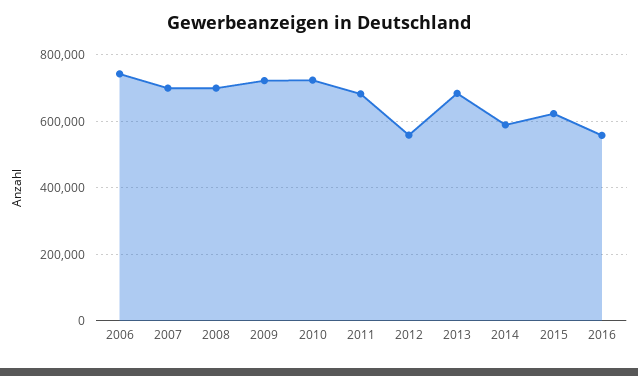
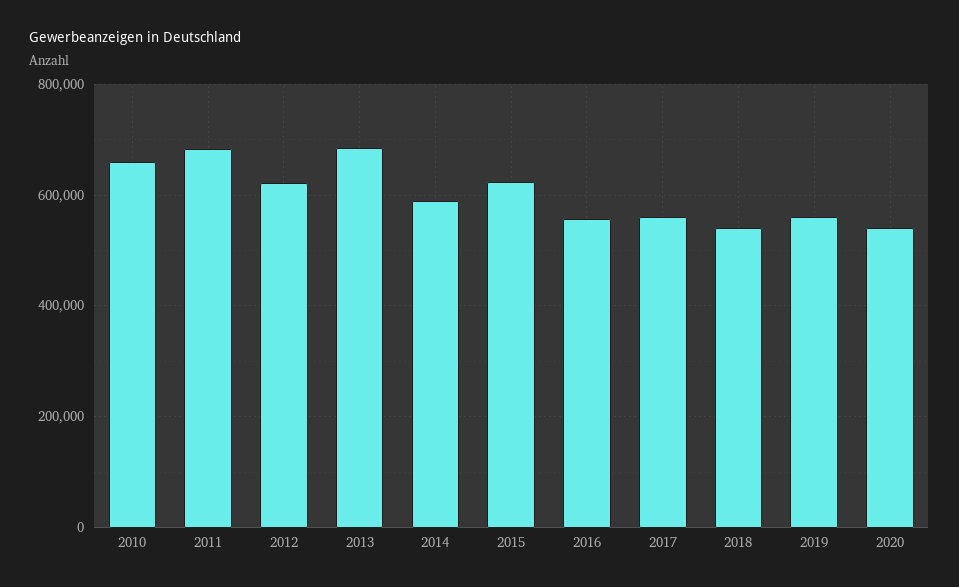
2006: 740000 -> none
2007: 700000 -> none
2008: 700000 -> none
2009: 720000 -> none
2010: 720000 -> 660000
2012: 560000 -> 620000
2017: none -> 560000
2018: none -> 540000
2019: none -> 560000
2020: none -> 540000

